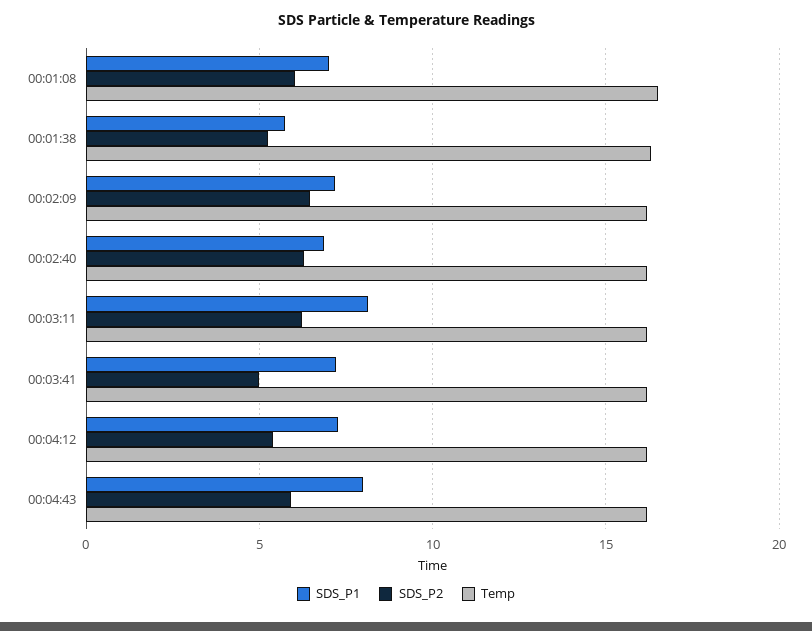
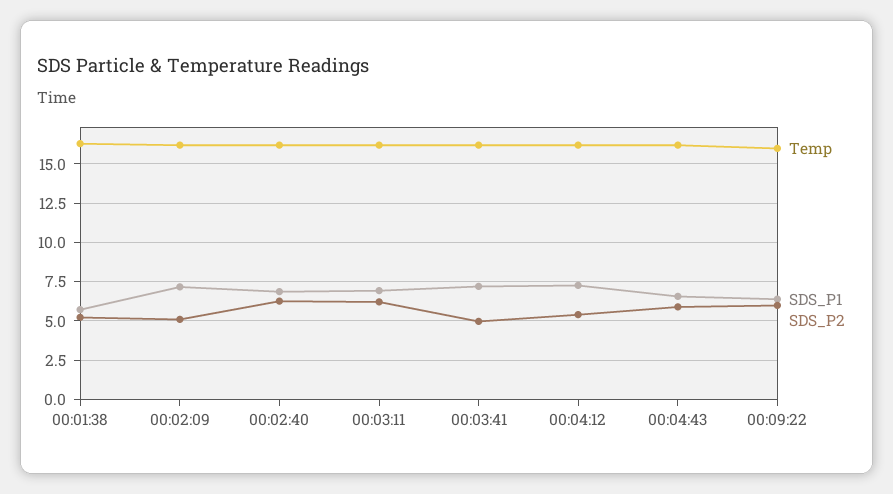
SDS_P1, 00:01:08: 7 -> none
SDS_P2, 00:01:08: 6 -> none
Temp, 00:01:08: 16.5 -> none
SDS_P2, 00:02:09: 6.5 -> 5
SDS_P1, 00:03:11: 8 -> 7
SDS_P1, 00:04:43: 8 -> 6.5
Temp, 00:09:22: none -> 16
SDS_P1, 00:09:22: none -> 6.5
SDS_P2, 00:09:22: none -> 6

